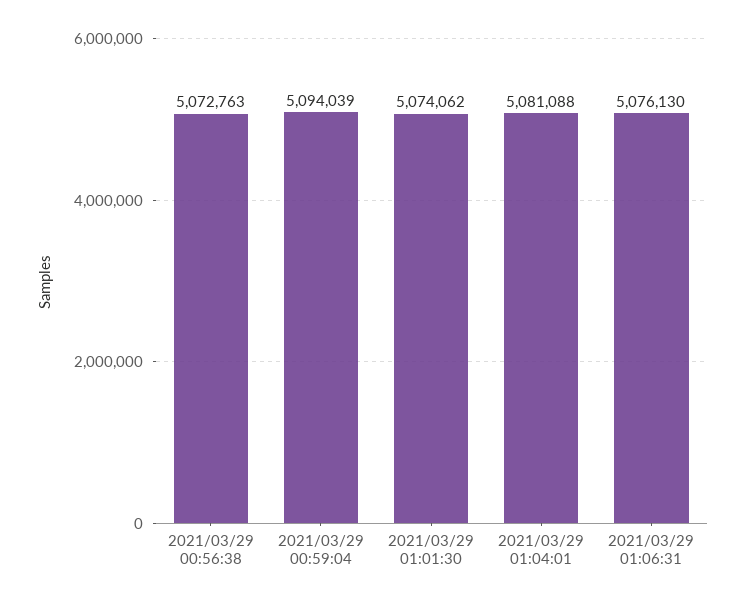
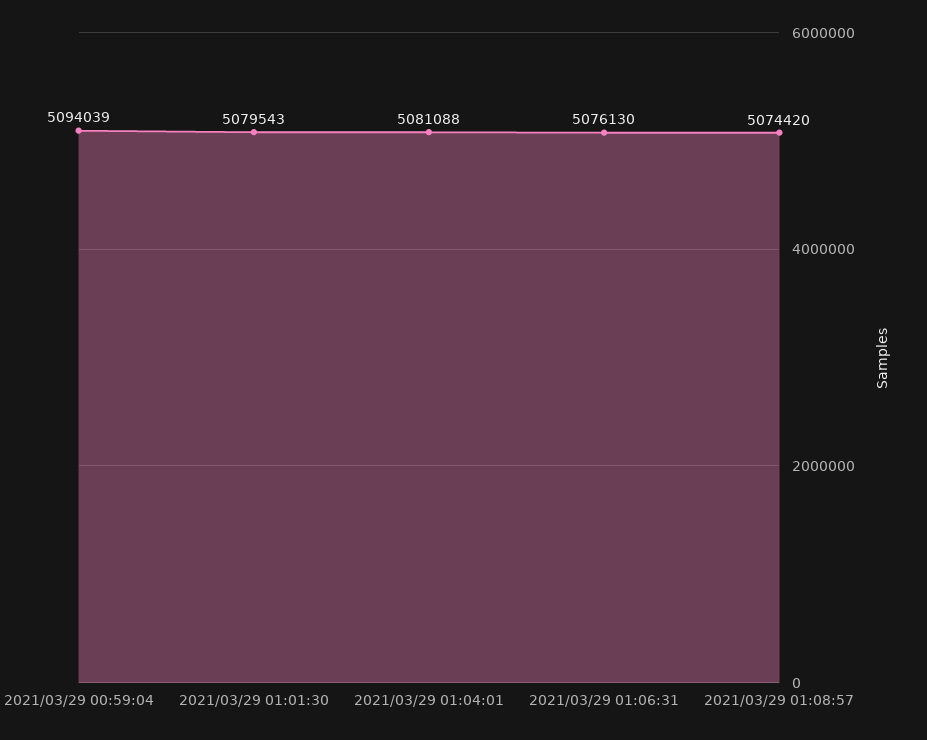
2021/03/29 00:56:38: 5072763 -> none
2021/03/29 01:01:30: 5074062 -> 5079543
2021/03/29 01:08:57: none -> 5074420

